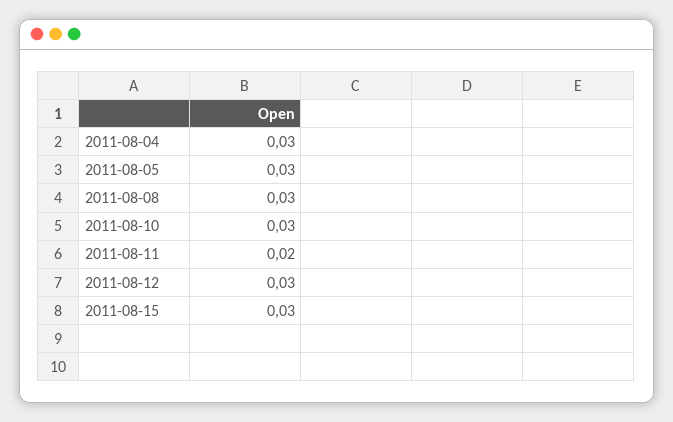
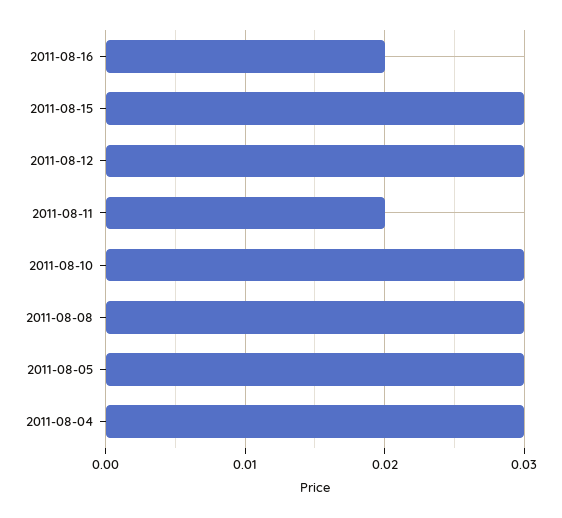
2011-08-16: none -> 0.02

